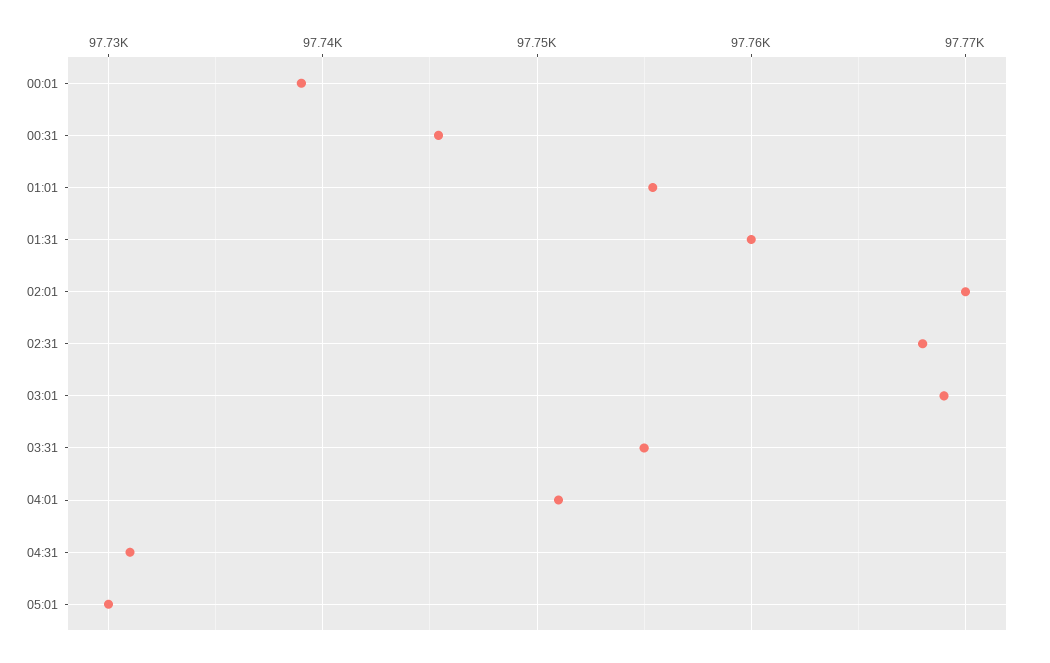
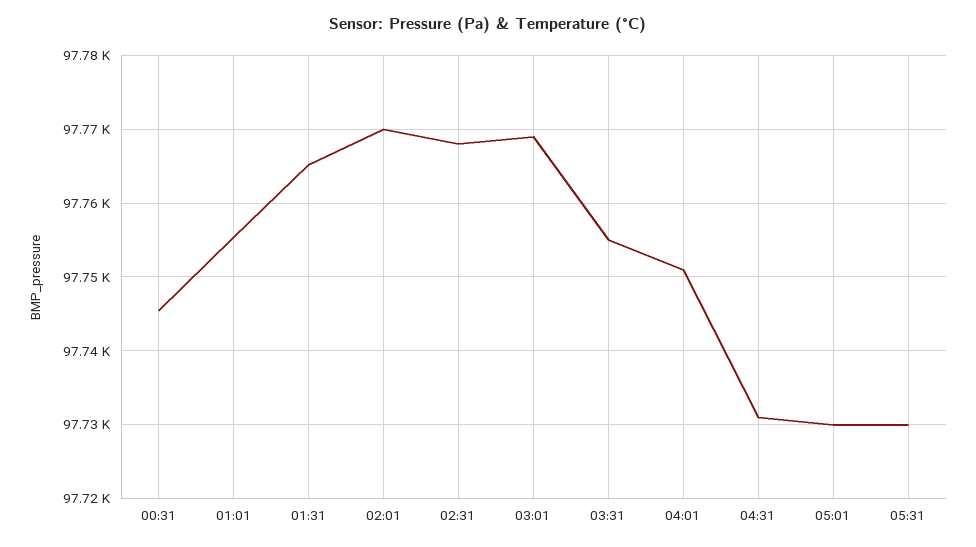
00:01: 97739 -> none
01:31: 97760 -> 97765
05:31: none -> 97730

